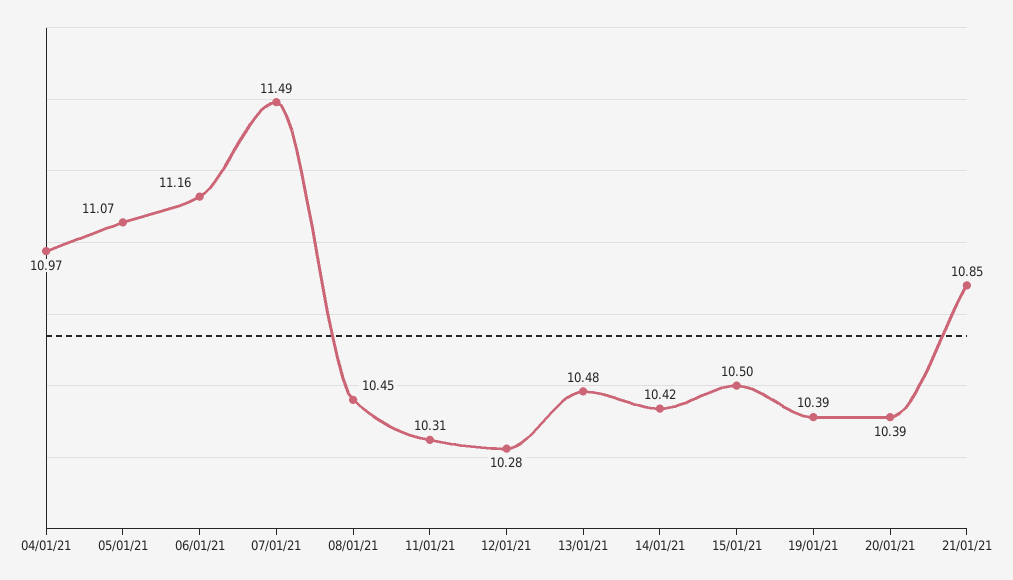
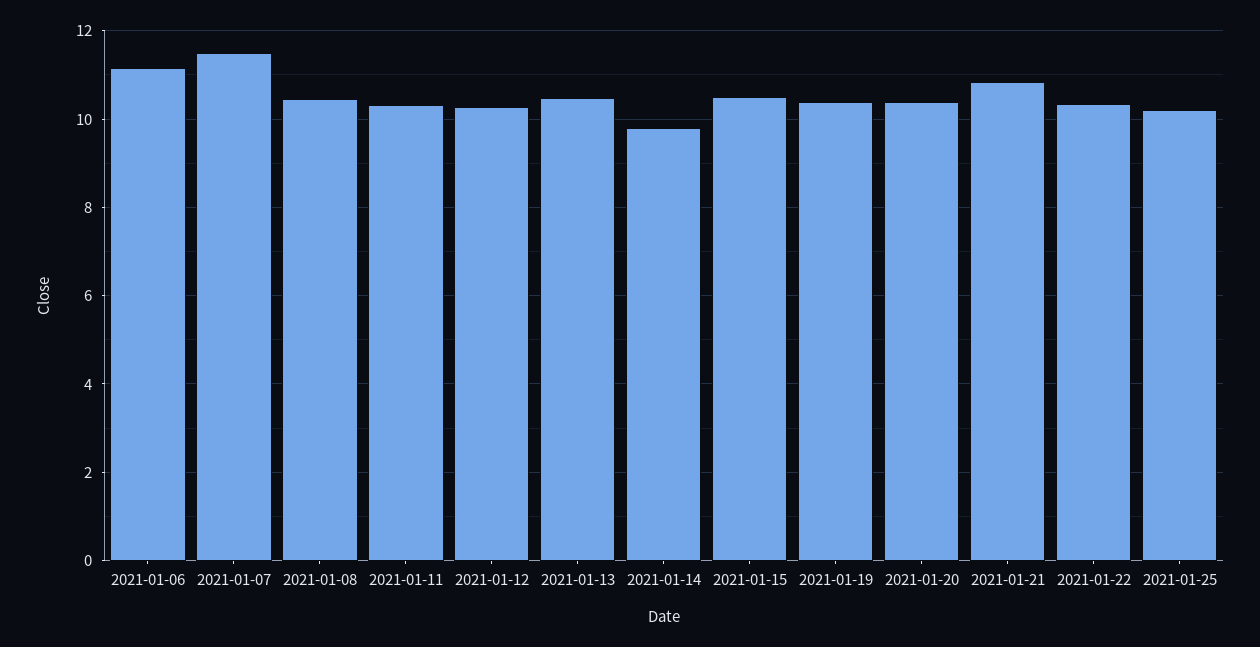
04/01/21: 10.97 -> none
05/01/21: 11.07 -> none
14/01/21: 10.42 -> 9.8
2021-01-22: none -> 10.4
2021-01-25: none -> 10.2

